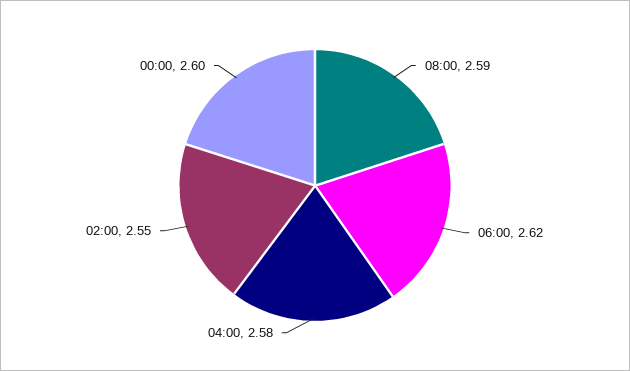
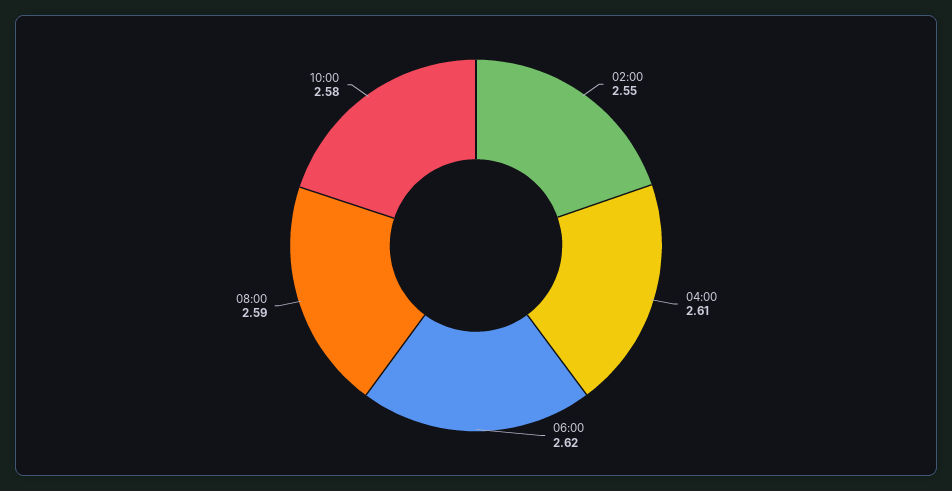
04:00: 2.58 -> 2.61
00:00: 2.6 -> none
10:00: none -> 2.58

